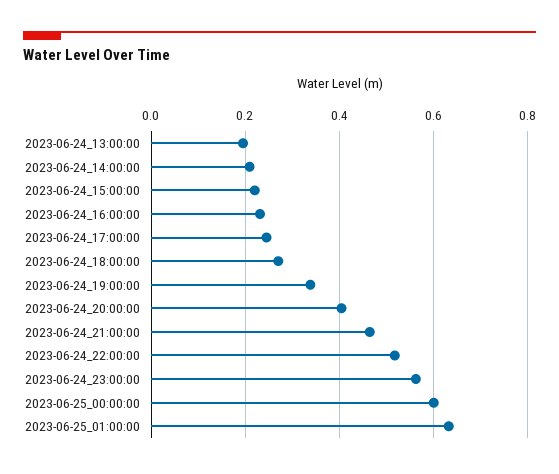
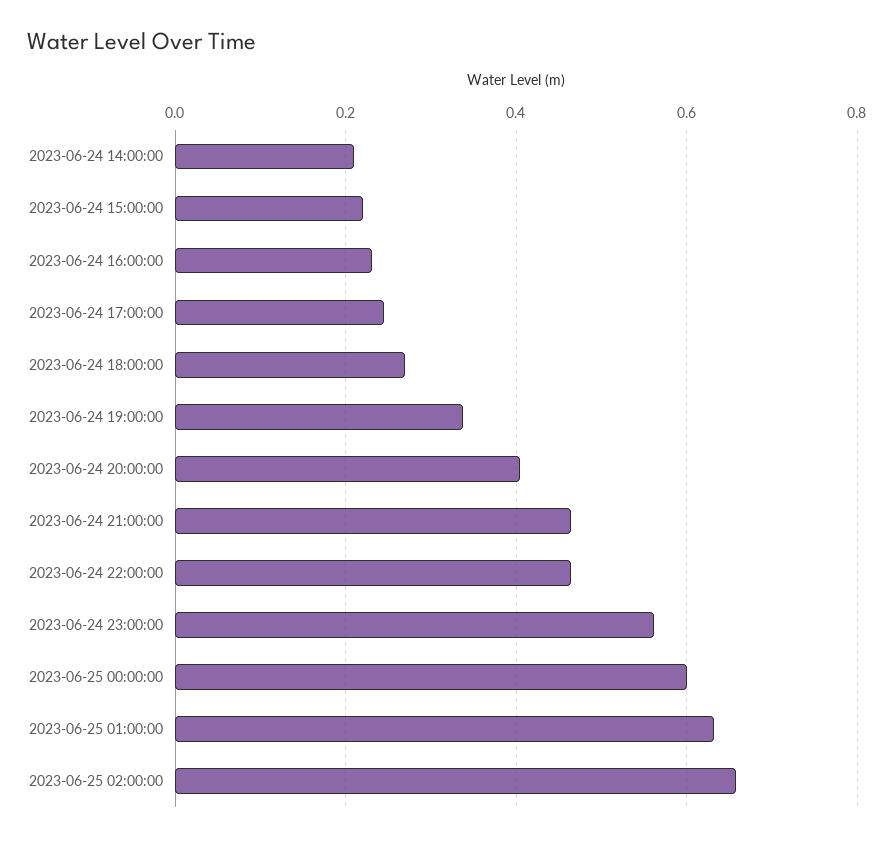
2023-06-24_13:00:00: 0.2 -> none
2023-06-24_22:00:00: 0.52 -> 0.46
2023-06-25 02:00:00: none -> 0.66

